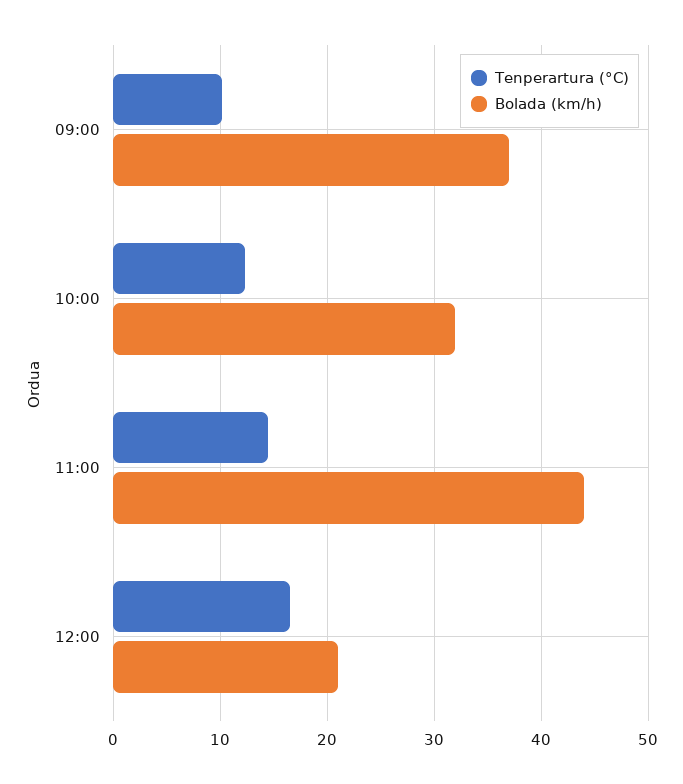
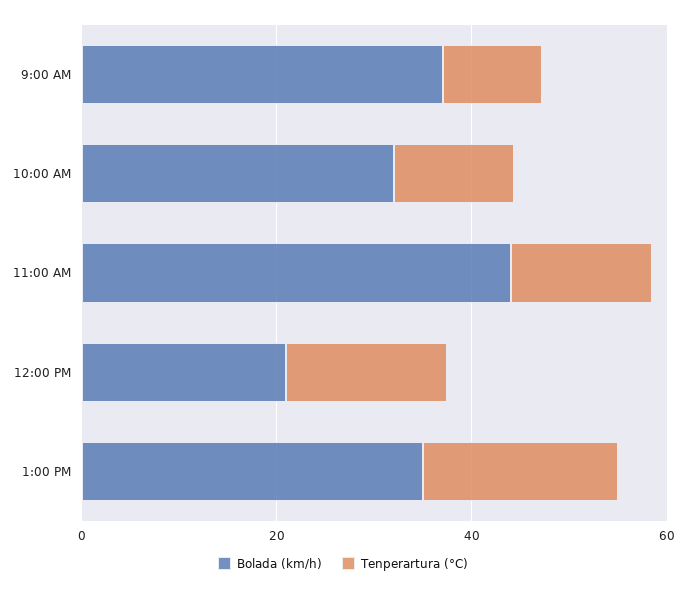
Bolada (km/h), 1:00 PM: none -> 35
Tenperartura (°C), 1:00 PM: none -> 20

